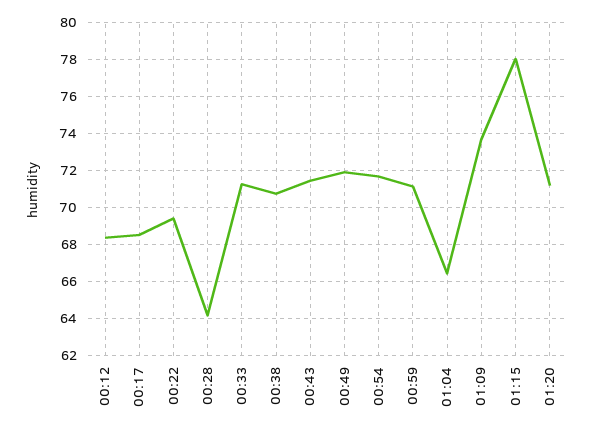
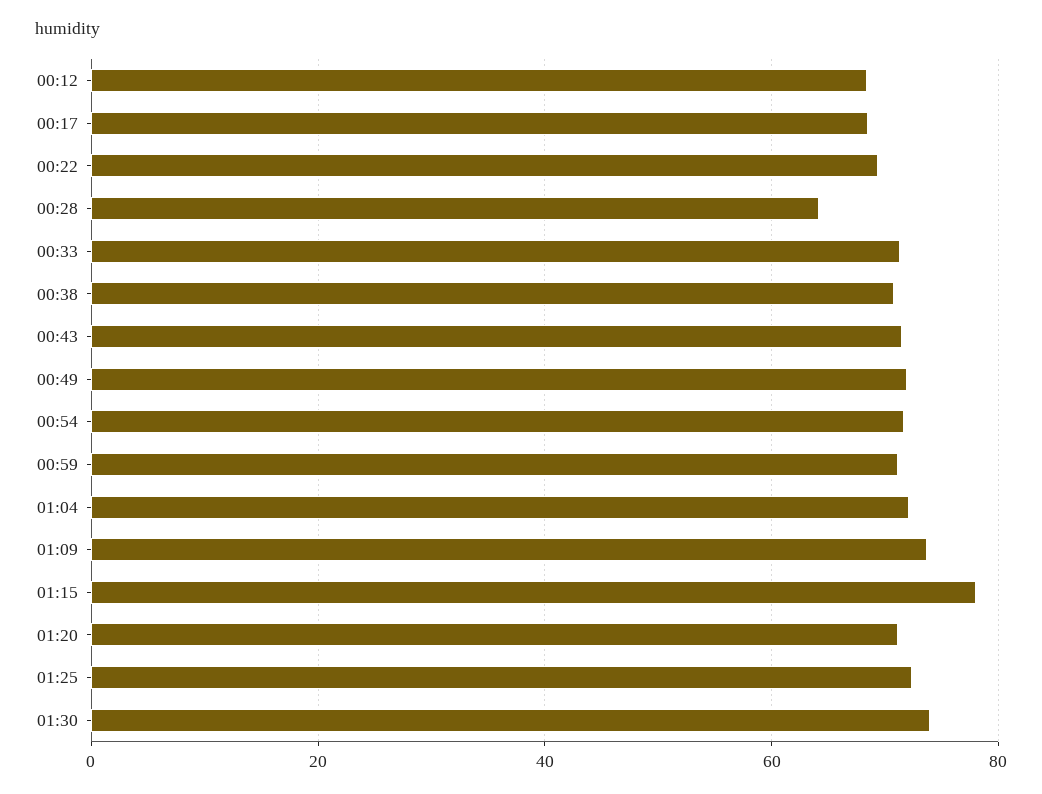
01:04: 66.5 -> 72
01:25: none -> 72
01:30: none -> 74

